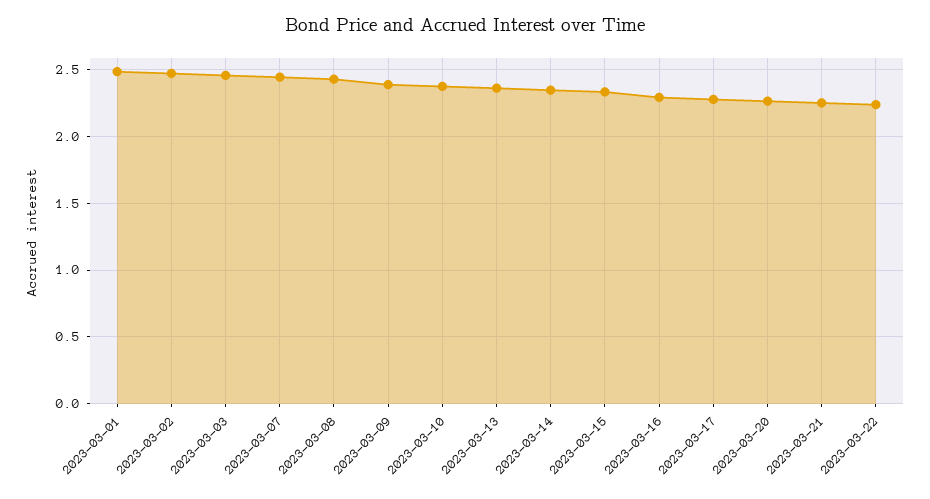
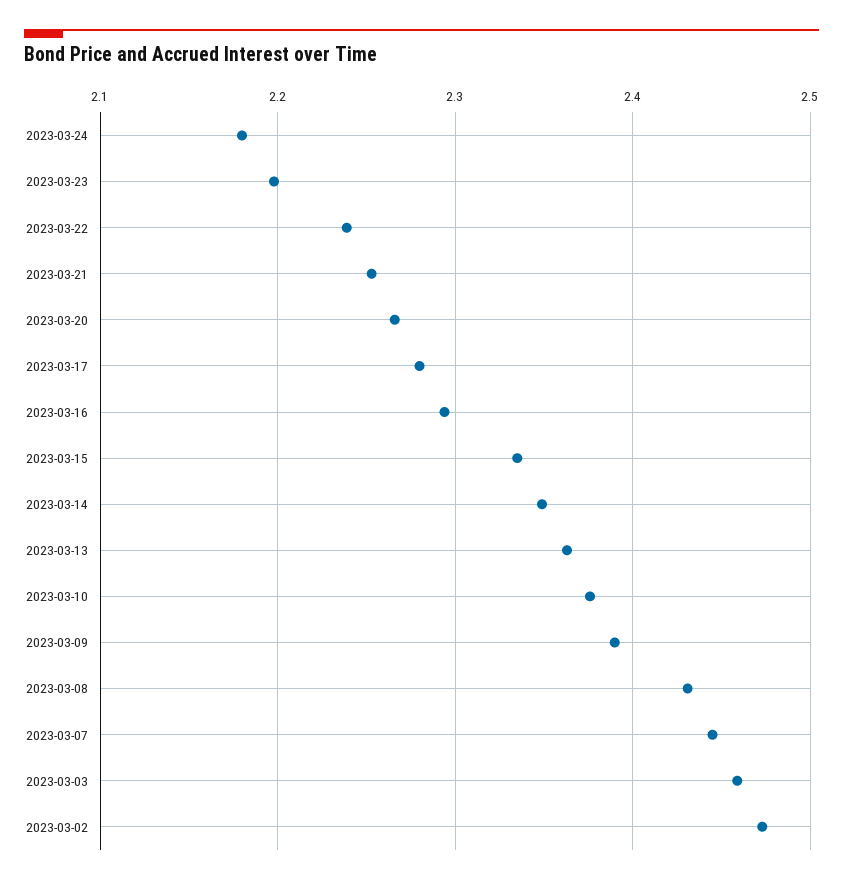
2023-03-01: 2.5 -> none
2023-03-24: none -> 2.18
2023-03-23: none -> 2.2

